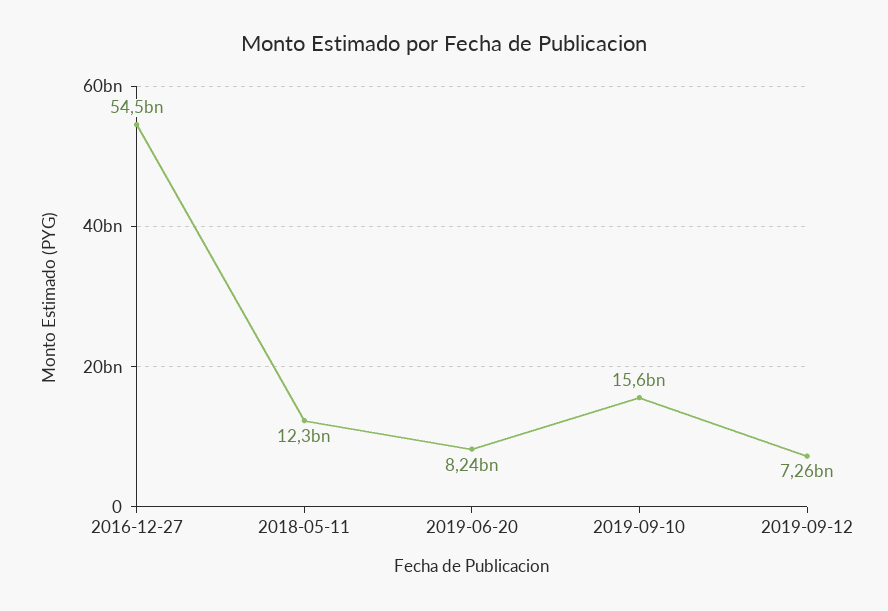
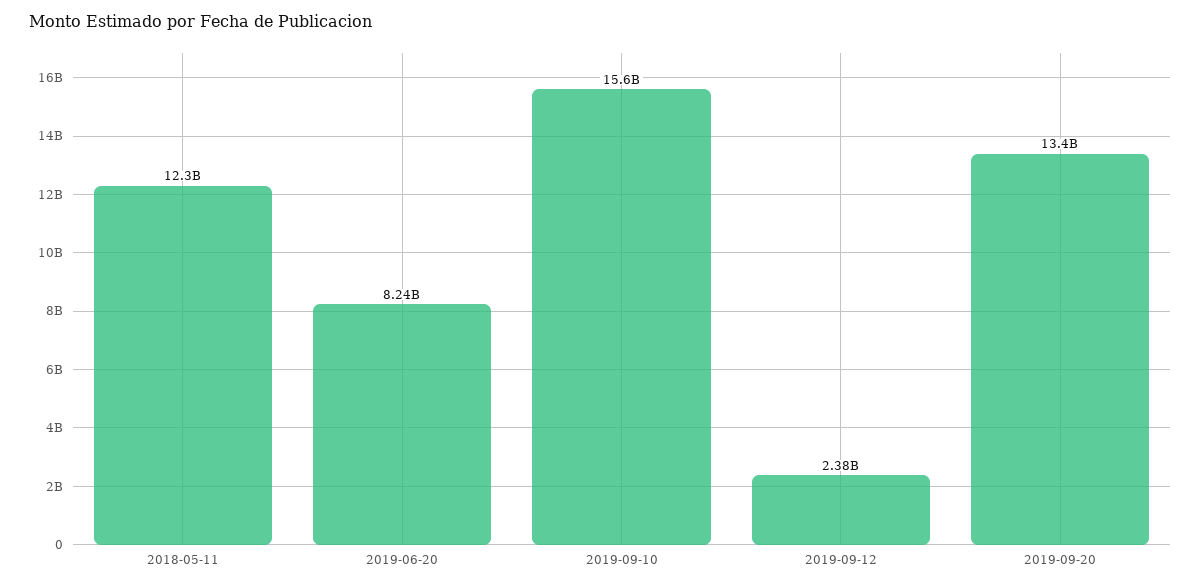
2016-12-27: 54500000000 -> none
2019-09-12: 7260000000 -> 2380000000
2019-09-20: none -> 13400000000

